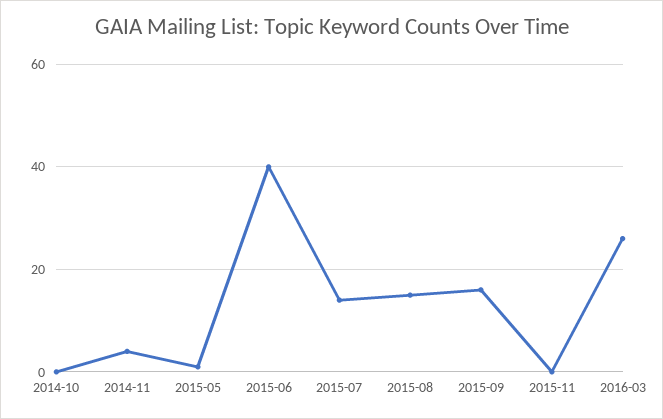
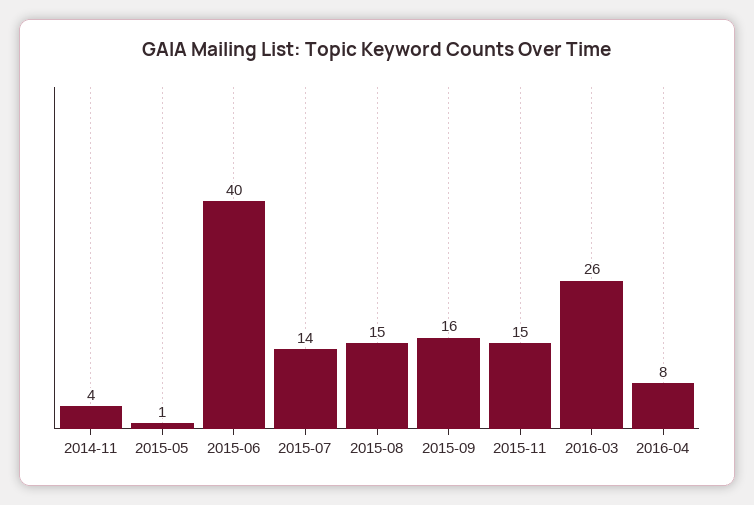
2014-10: 0 -> none
2015-11: 0 -> 15
2016-04: none -> 8

